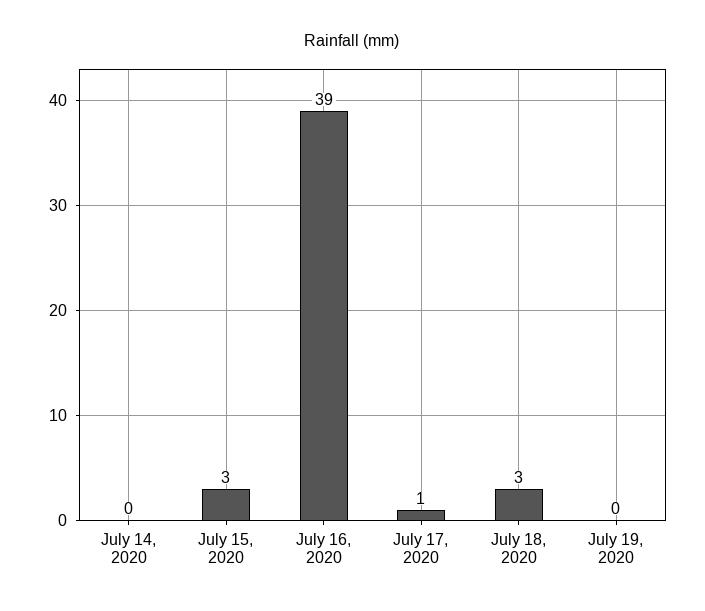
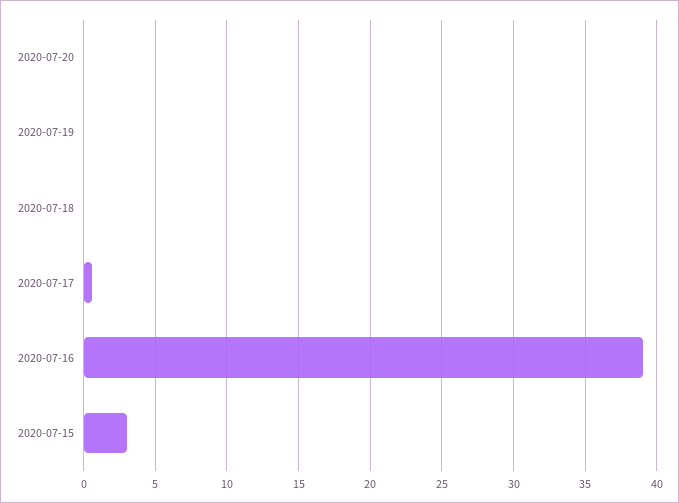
July 14, 2020: 0 -> none
July 18, 2020: 3 -> 0
2020-07-20: none -> 0

